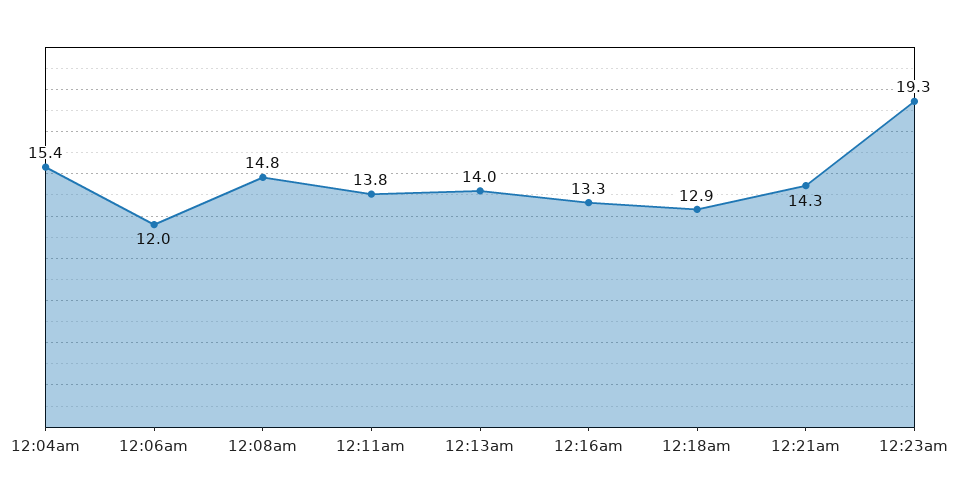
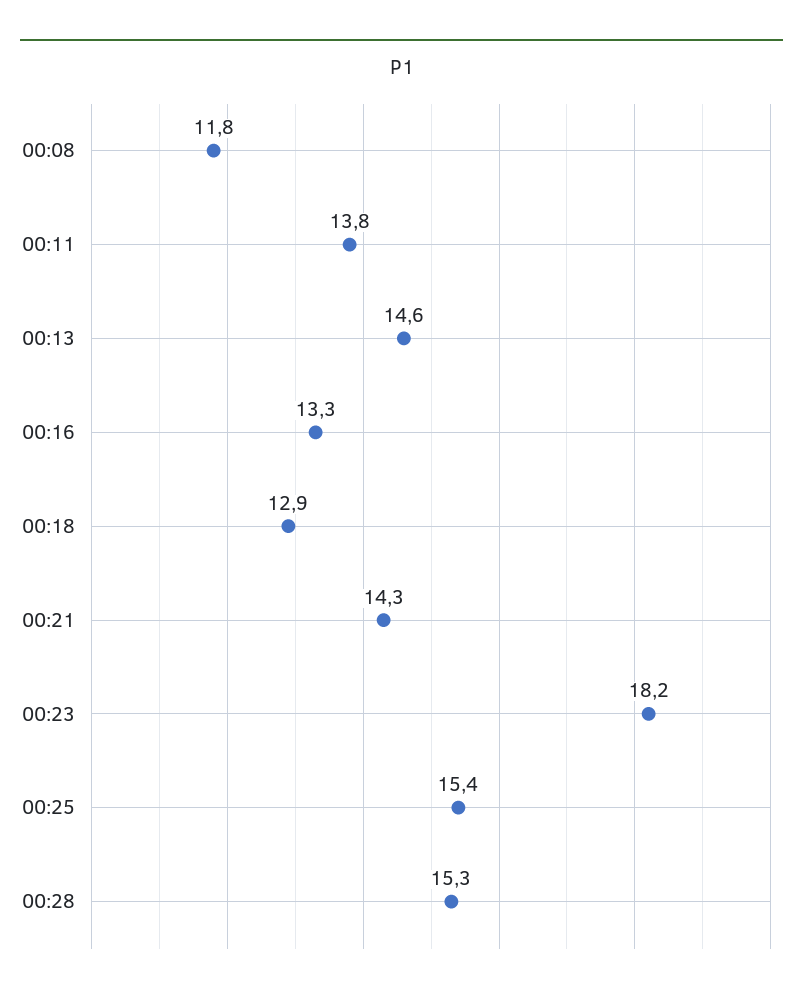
12:04am: 15.4 -> none
12:06am: 12 -> none
12:08am: 14.8 -> 11.8
12:13am: 14 -> 14.6
12:23am: 19.3 -> 18.2
00:25: none -> 15.4
00:28: none -> 15.3

